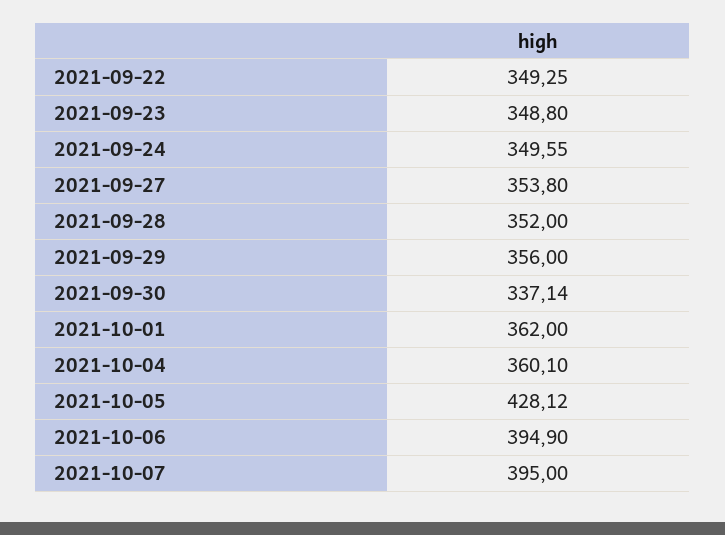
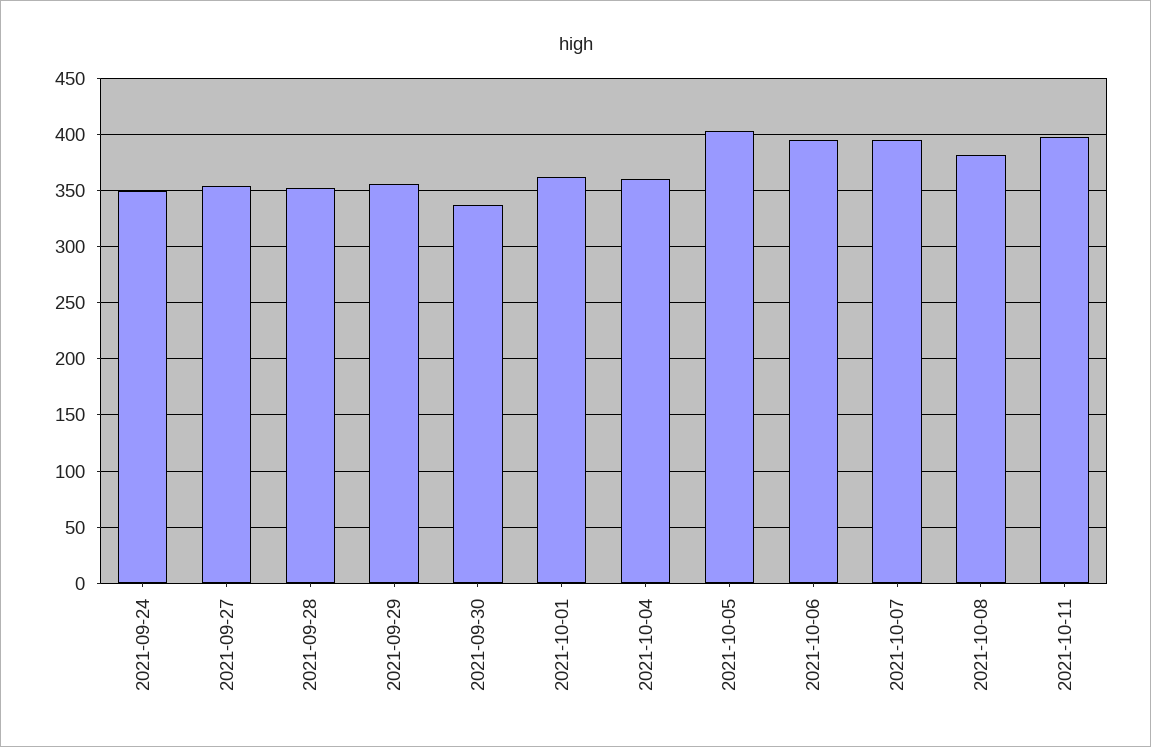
2021-09-22: 349.25 -> none
2021-09-23: 348.8 -> none
2021-10-05: 428.12 -> 400
2021-10-08: none -> 380
2021-10-11: none -> 400

